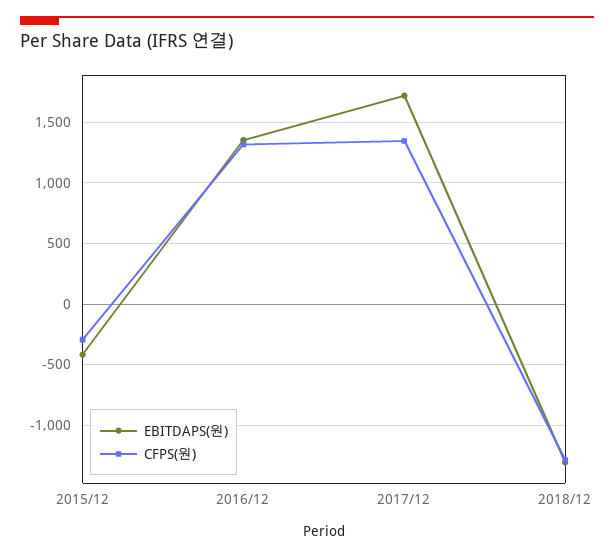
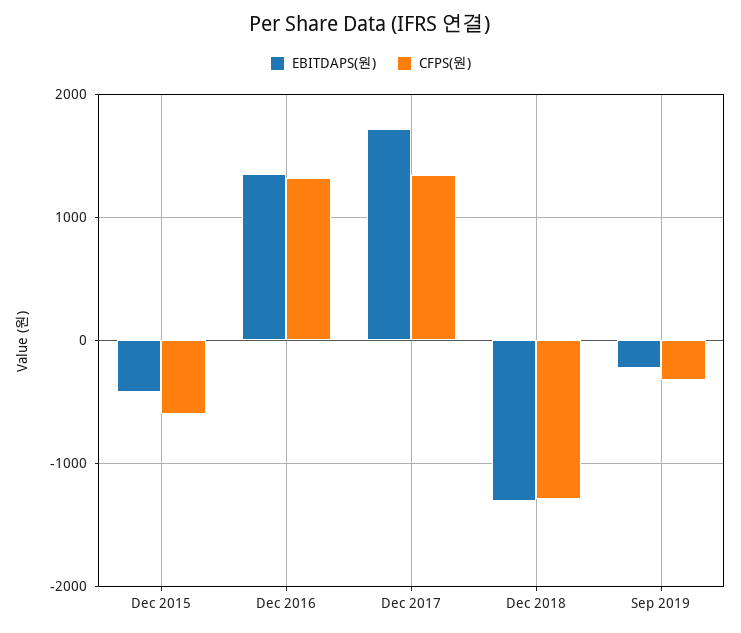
CFPS(원), 2015/12: -300 -> -600
EBITDAPS(원), Sep 2019: none -> -200
CFPS(원), Sep 2019: none -> -300

